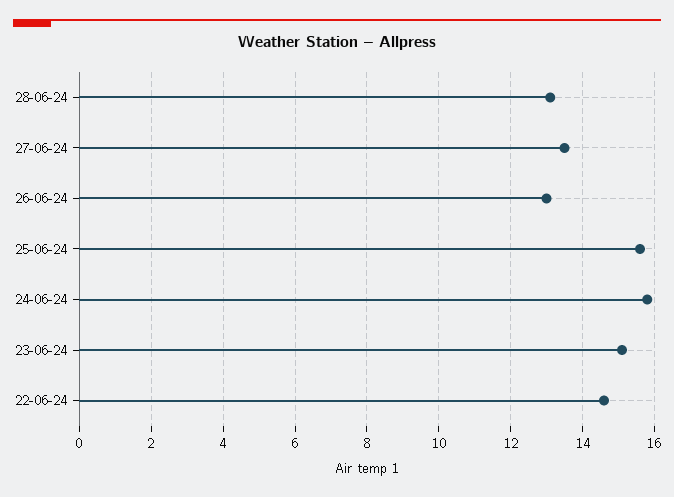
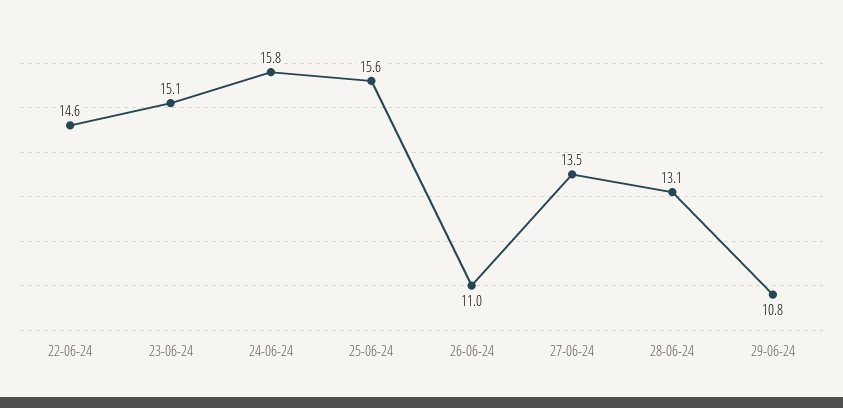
26-06-24: 13 -> 11
29-06-24: none -> 10.8

